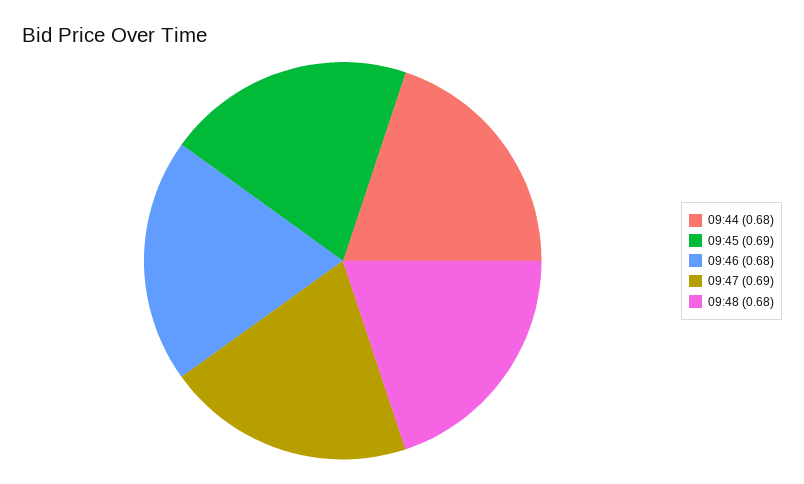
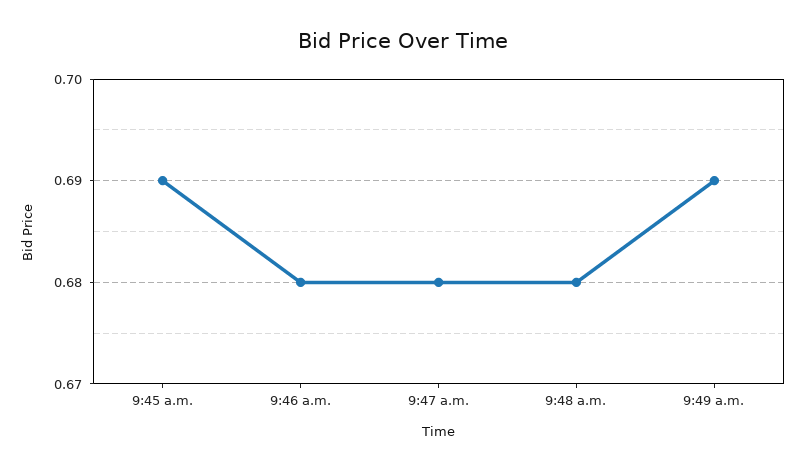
09:44: 0.68 -> none
09:47: 0.69 -> 0.68
9:49 a.m.: none -> 0.69

